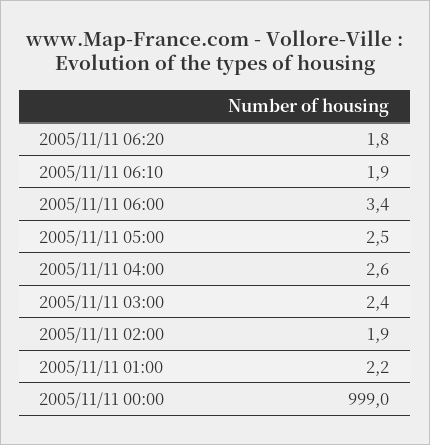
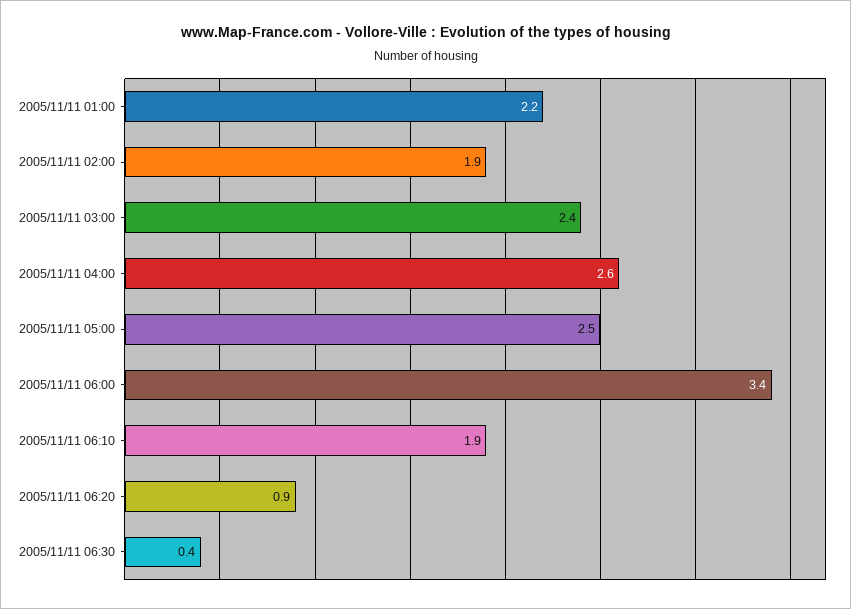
2005/11/11 06:20: 1.8 -> 0.9
2005/11/11 00:00: 999 -> none
2005/11/11 06:30: none -> 0.4

